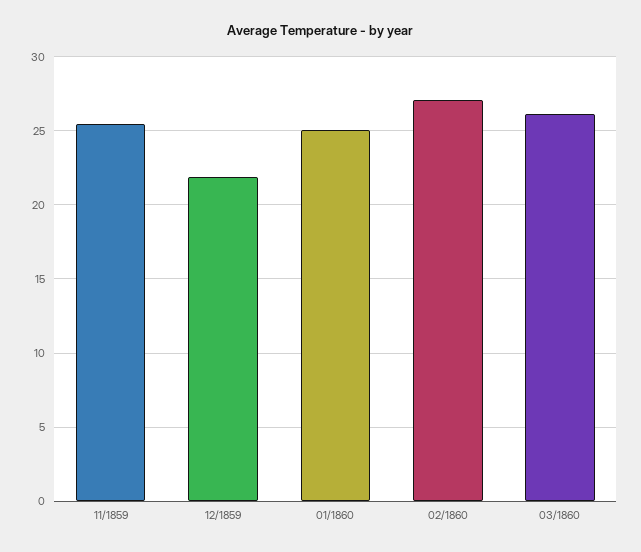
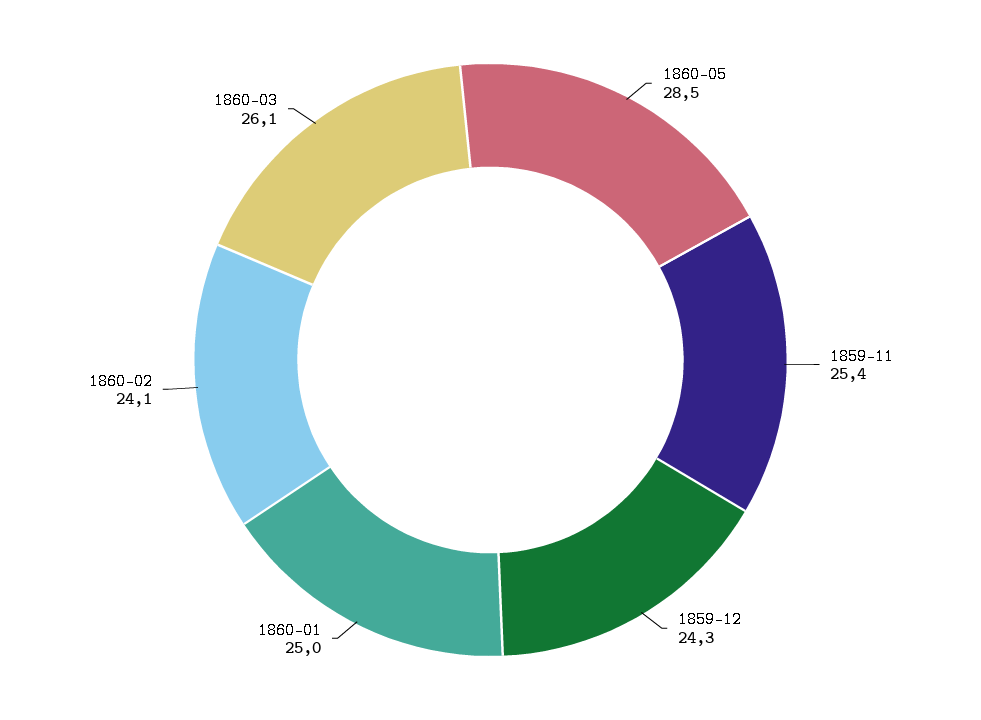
12/1859: 22 -> 24.3
02/1860: 27 -> 24.1
1860-05: none -> 28.5

